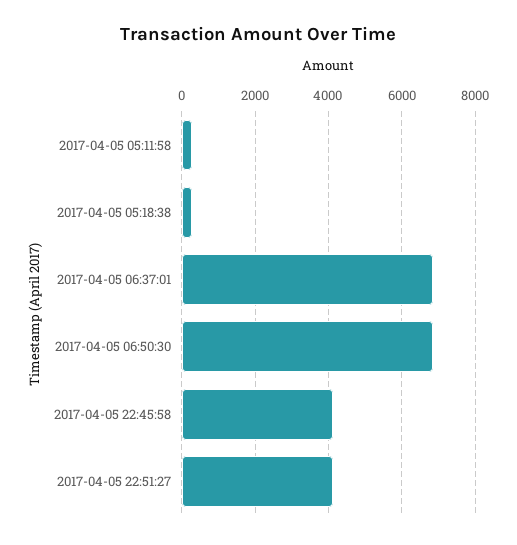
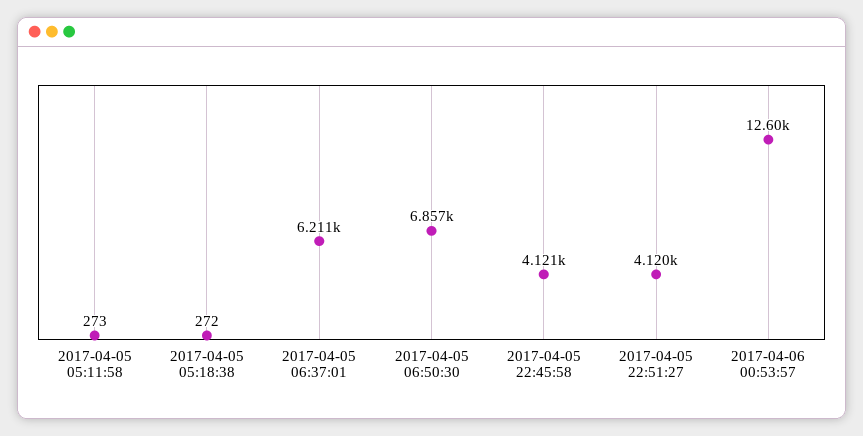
2017-04-05 06:37:01: 6800 -> 6211
2017-04-06 00:53:57: none -> 12600

